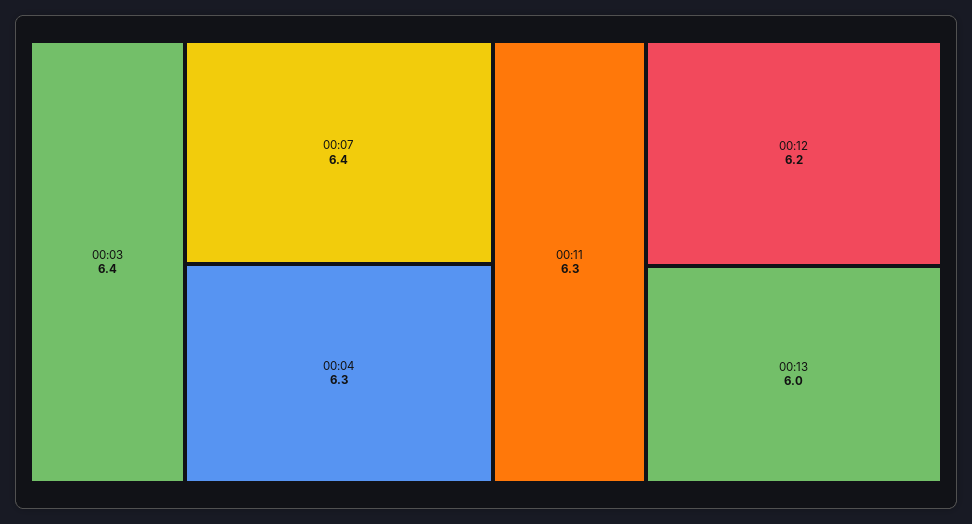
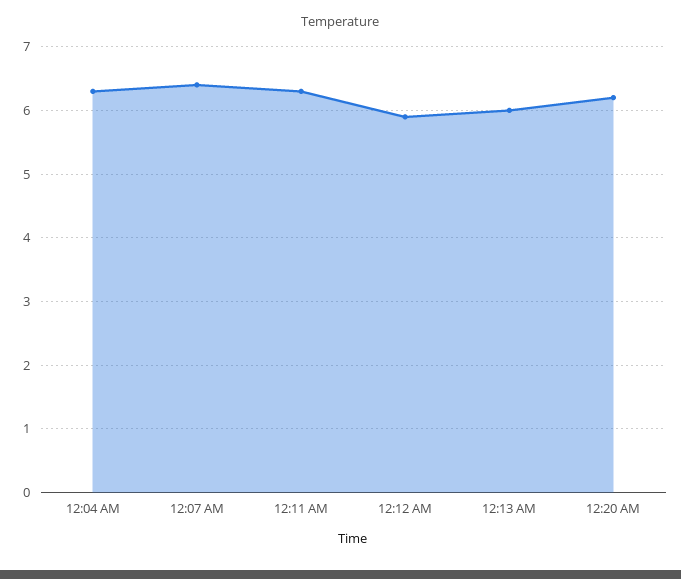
00:03: 6.4 -> none
00:12: 6.2 -> 5.9
12:20 AM: none -> 6.2

